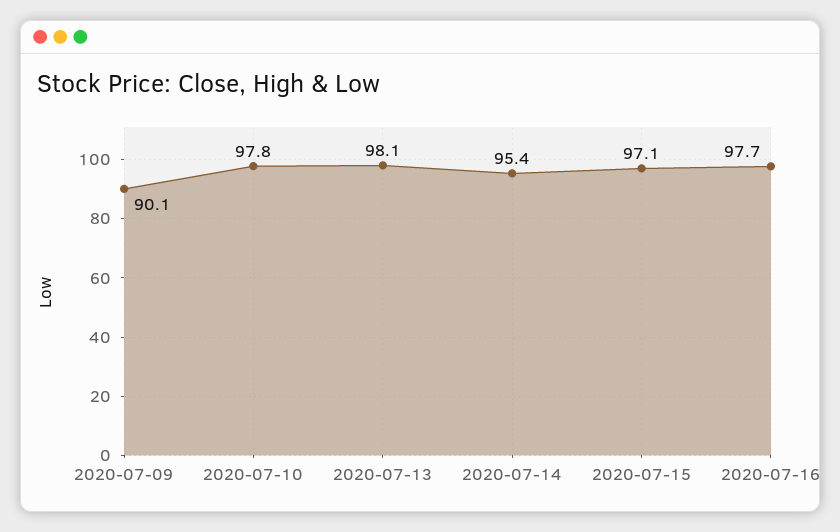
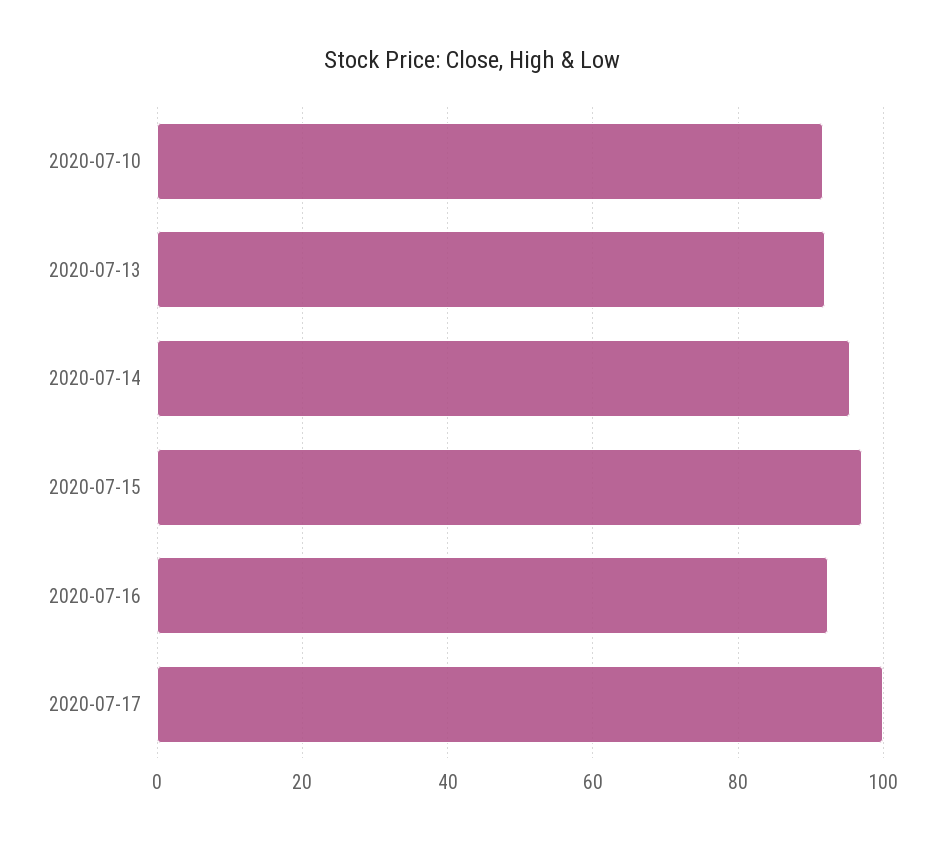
2020-07-09: 90.1 -> none
2020-07-10: 97.8 -> 92
2020-07-13: 98.1 -> 92
2020-07-16: 97.7 -> 92
2020-07-17: none -> 100

